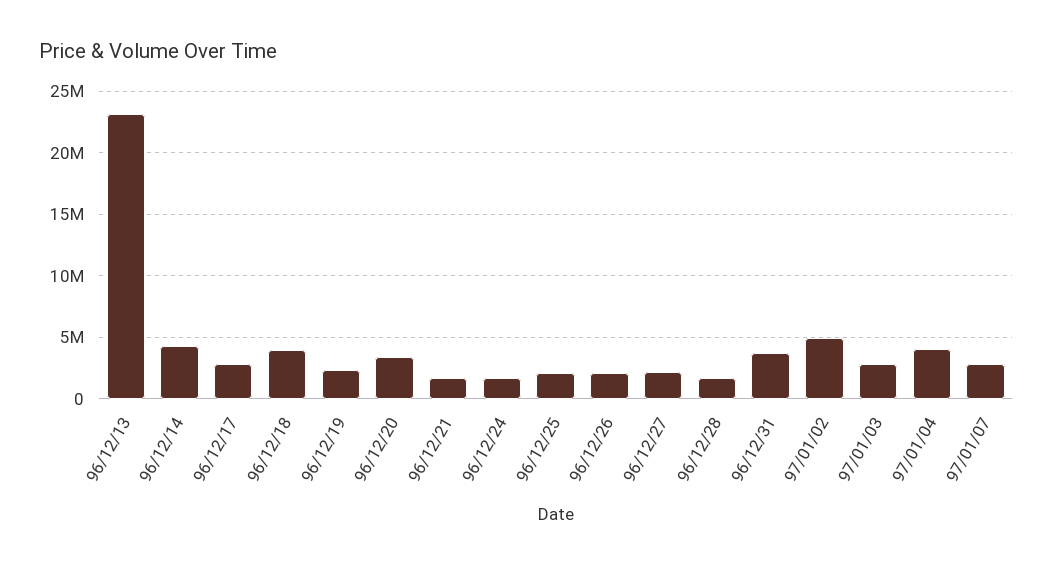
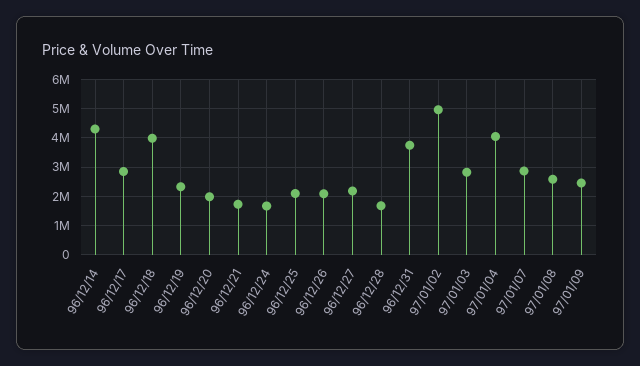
96/12/13: 23000000 -> none
96/12/20: 3500000 -> 2000000
97/01/08: none -> 2500000
97/01/09: none -> 2500000

